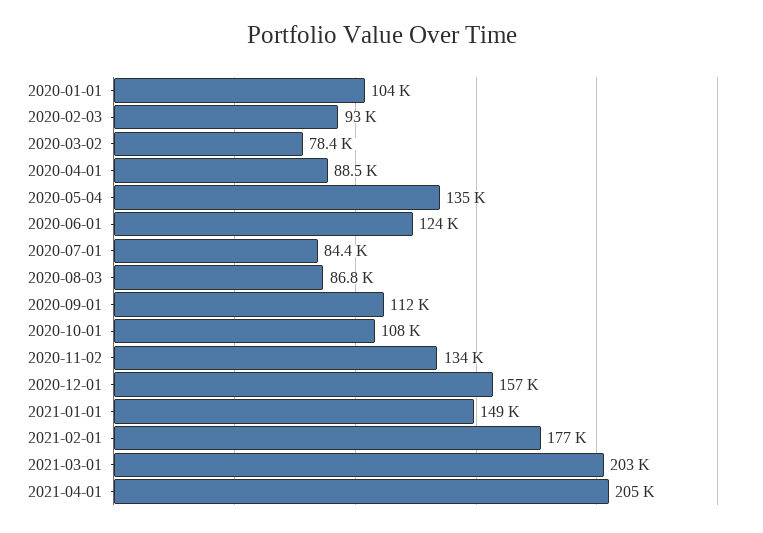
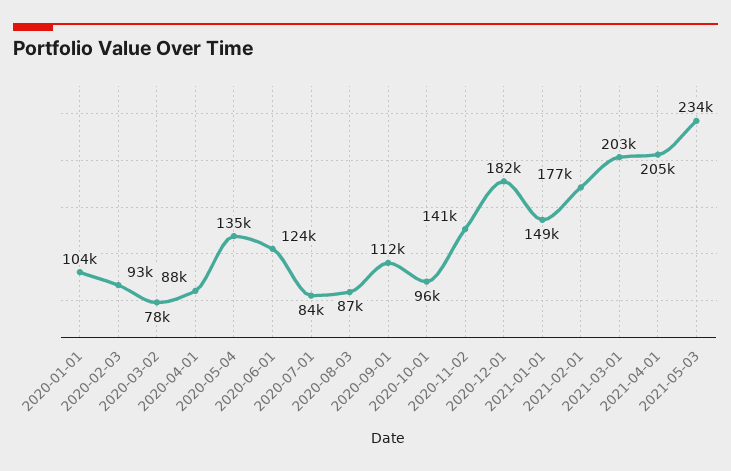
2020-10-01: 108000 -> 96000
2020-11-02: 134000 -> 141000
2020-12-01: 157000 -> 182000
2021-05-03: none -> 234000

